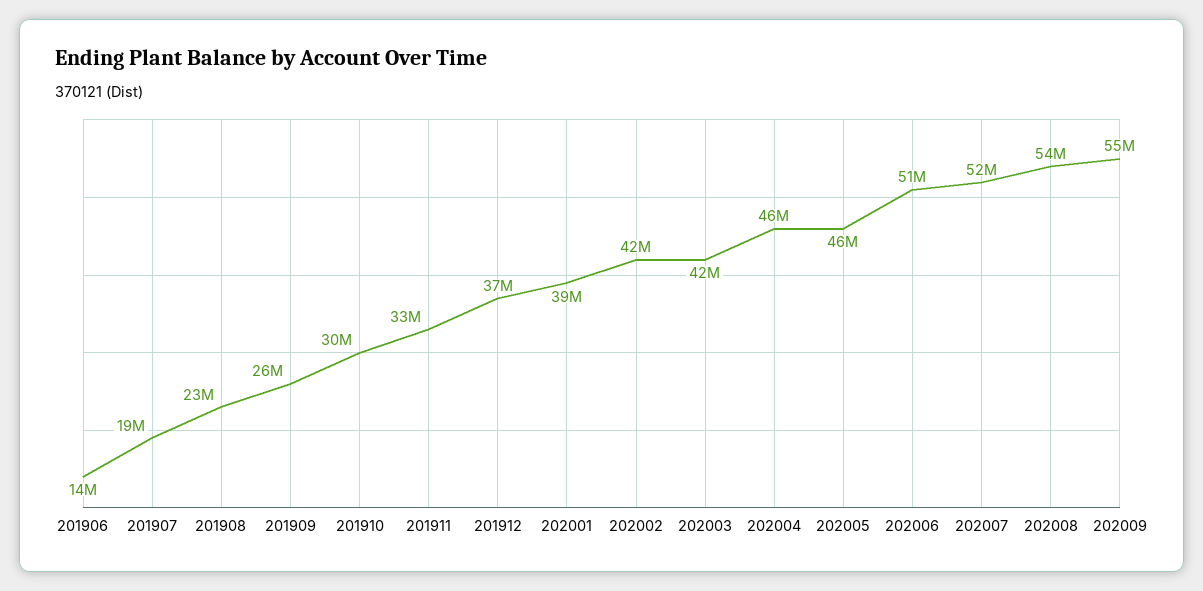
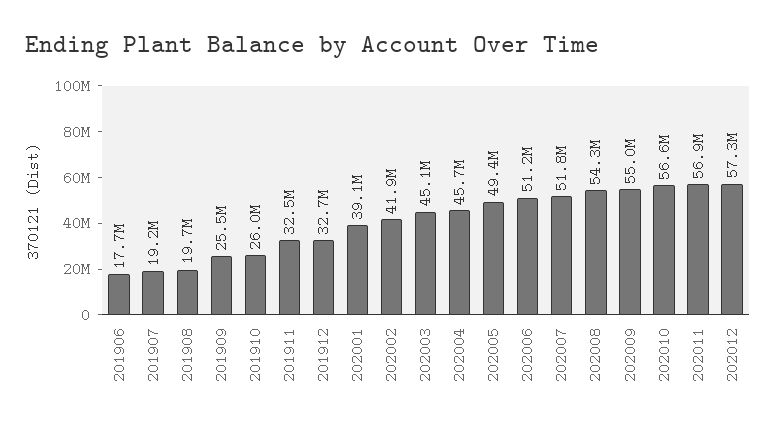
201906: 14000000 -> 17700000
201908: 23000000 -> 19700000
201910: 30000000 -> 26000000
201912: 37000000 -> 32700000
202003: 42000000 -> 45100000
202005: 46000000 -> 49400000
202010: none -> 56600000
202011: none -> 56900000
202012: none -> 57300000

